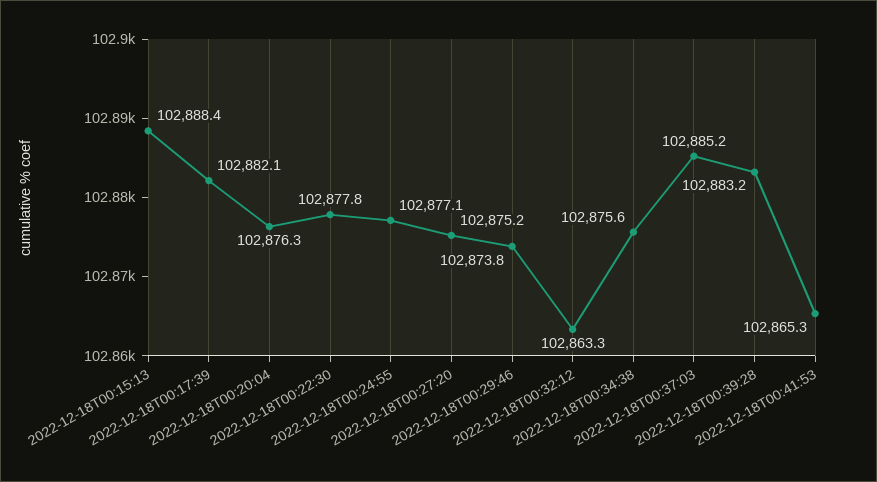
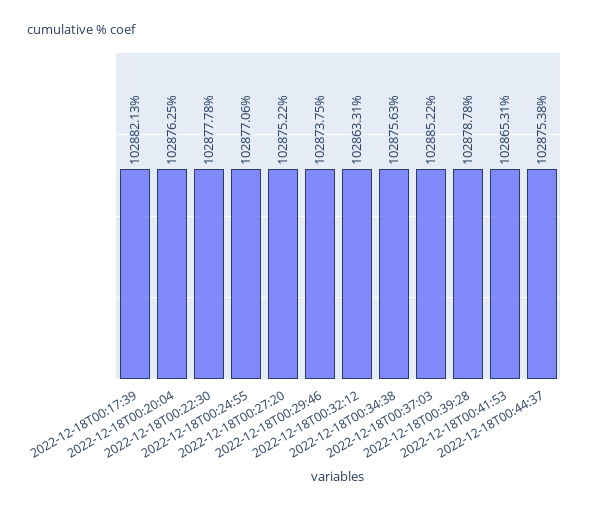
2022-12-18T00:15:13: 102888.4 -> none
2022-12-18T00:39:28: 102883.2 -> 102878.78
2022-12-18T00:44:37: none -> 102875.38

